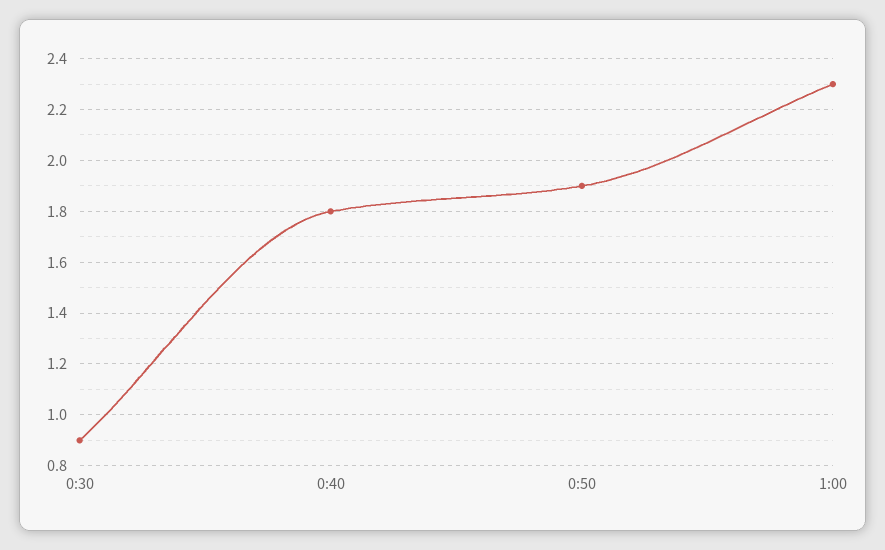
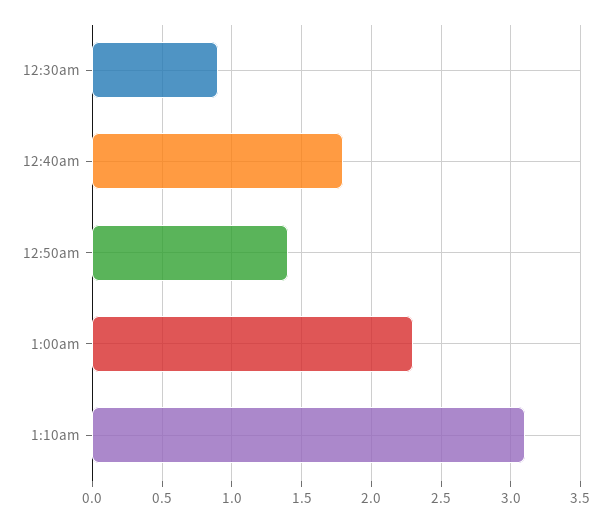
0:50: 1.9 -> 1.4
1:10am: none -> 3.1

